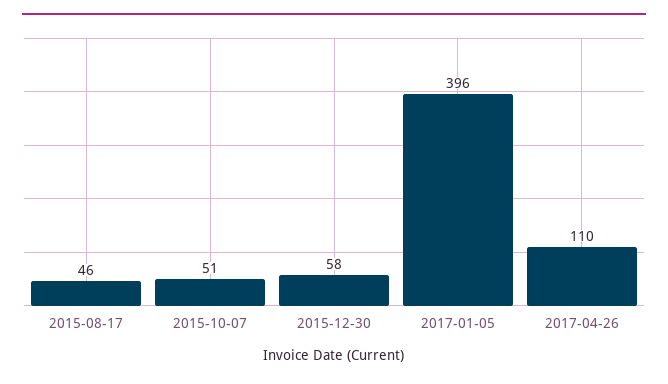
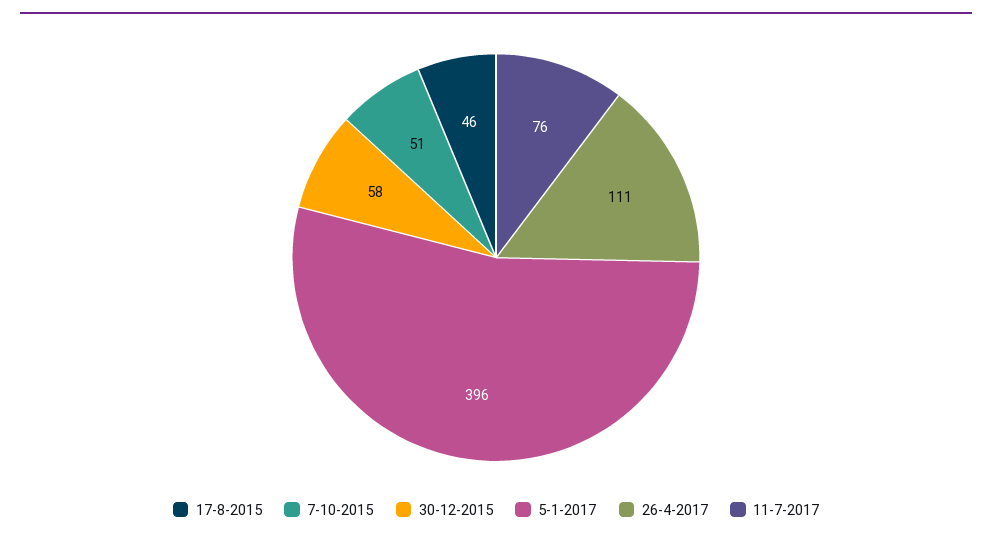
2017-04-26: 110 -> 111
11-7-2017: none -> 76

